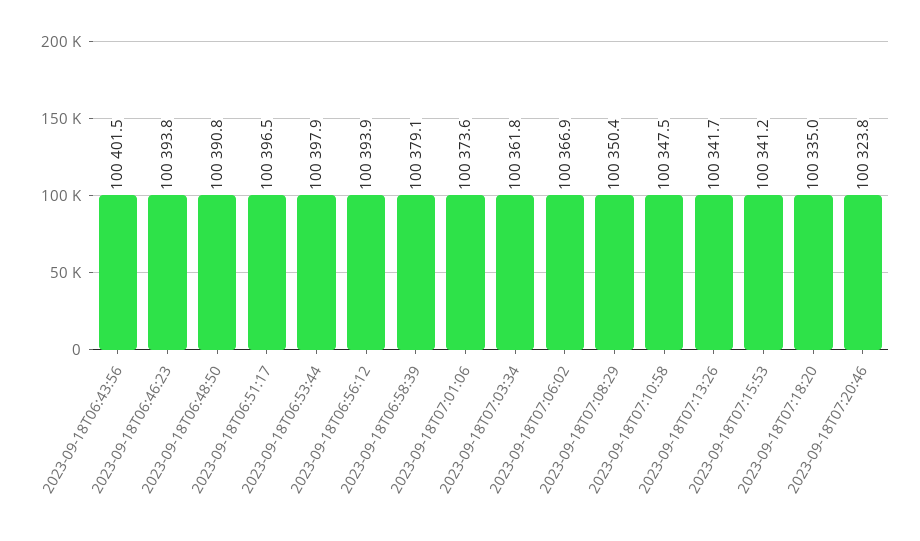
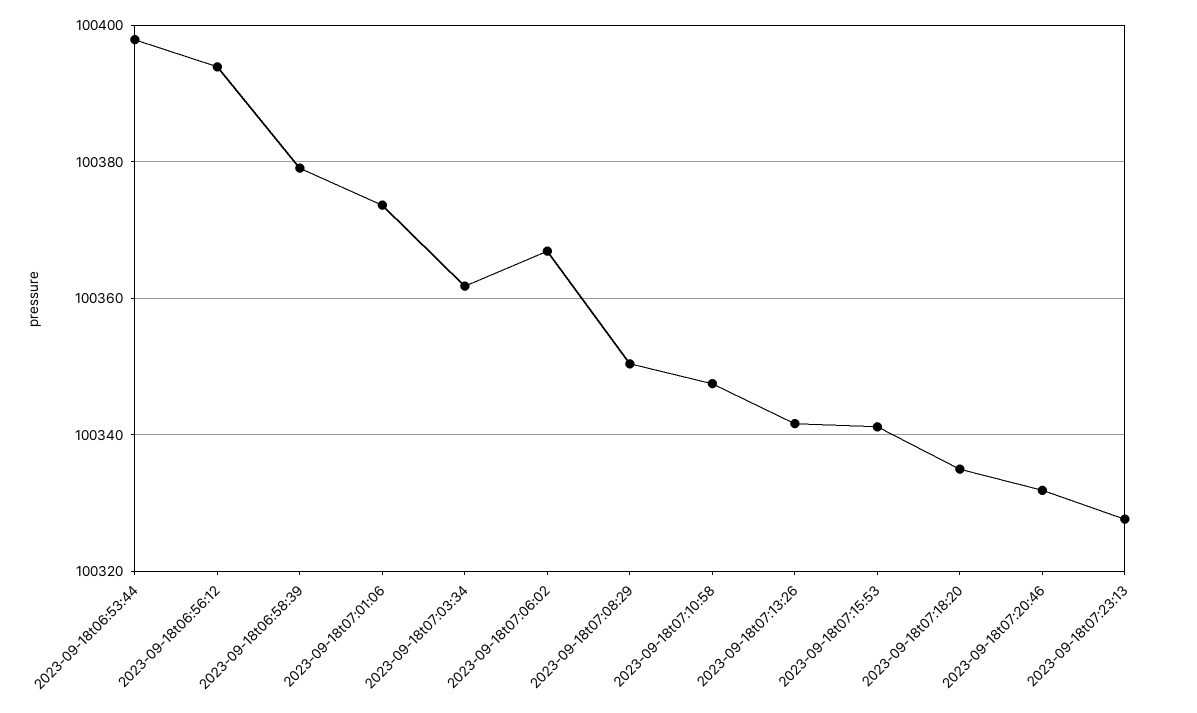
2023-09-18T06:43:56: 100401.5 -> none
2023-09-18T06:46:23: 100393.8 -> none
2023-09-18T06:48:50: 100390.8 -> none
2023-09-18T06:51:17: 100396.5 -> none
2023-09-18T07:20:46: 100323.8 -> 100332
2023-09-18t07:23:13: none -> 100328

